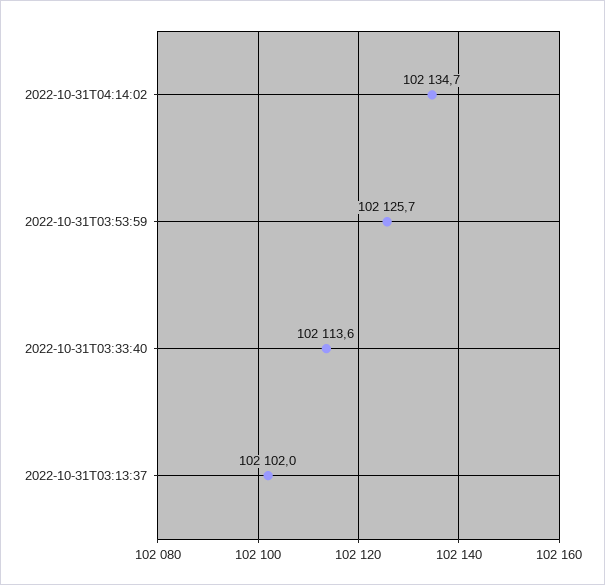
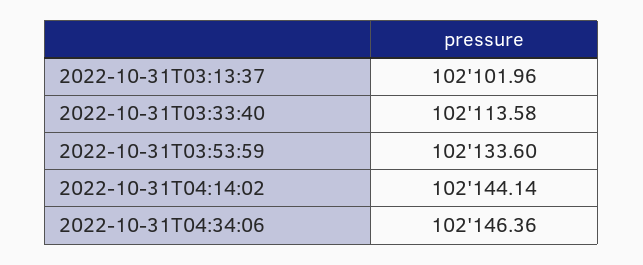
2022-10-31T04:14:02: 102134.7 -> 102144.14
2022-10-31T03:53:59: 102125.7 -> 102133.6
2022-10-31T04:34:06: none -> 102146.36

